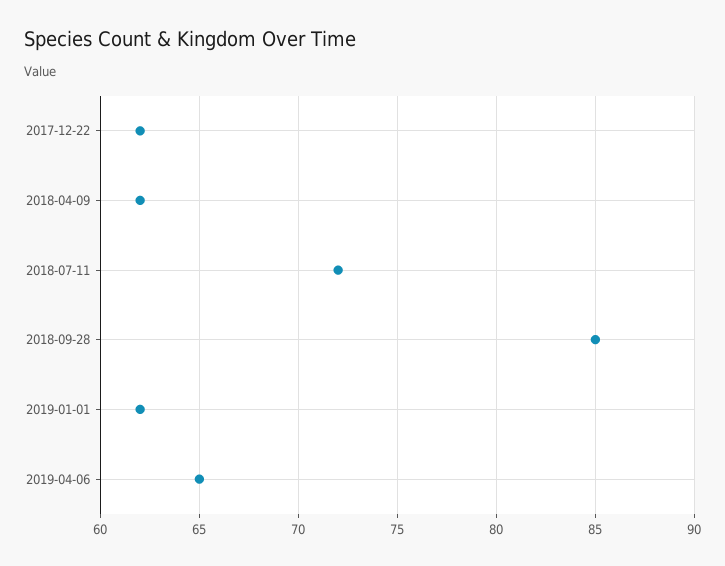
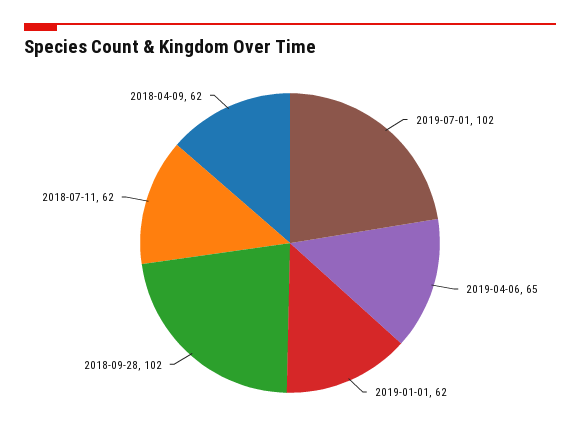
2017-12-22: 62 -> none
2018-07-11: 72 -> 62
2018-09-28: 85 -> 102
2019-07-01: none -> 102

